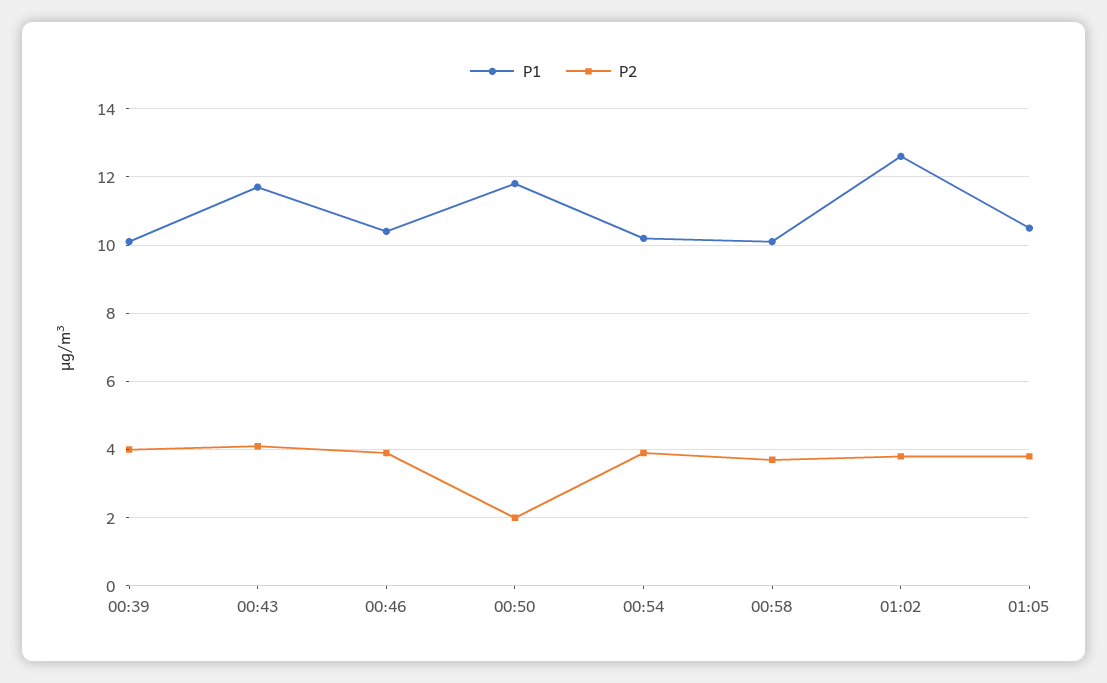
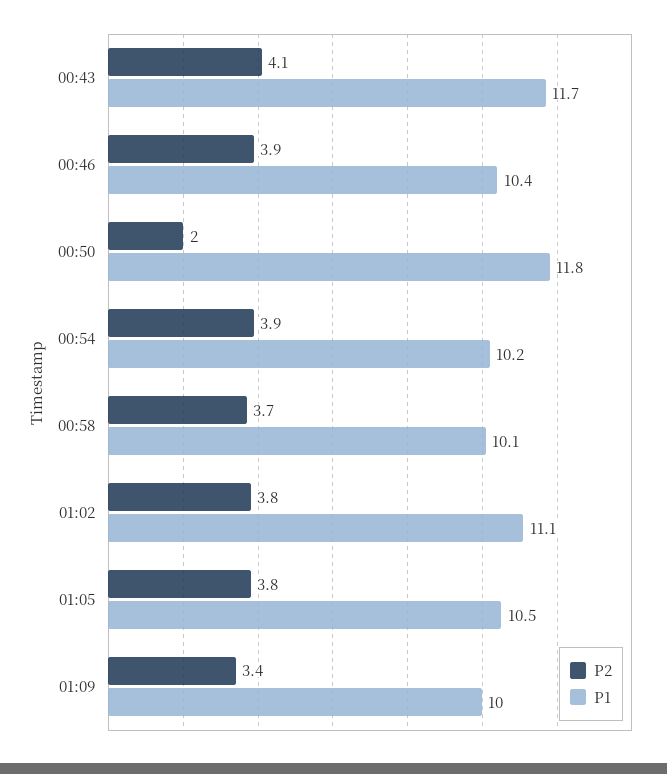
P1, 00:39: 10 -> none
P2, 00:39: 4 -> none
P1, 01:02: 12.5 -> 11.1
P2, 01:09: none -> 3.4
P1, 01:09: none -> 10

